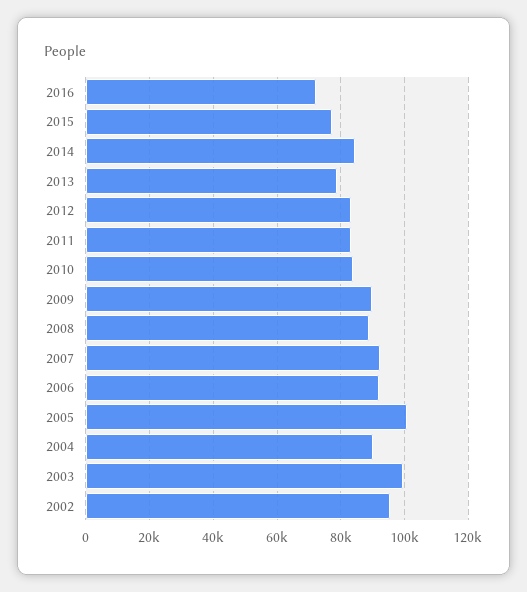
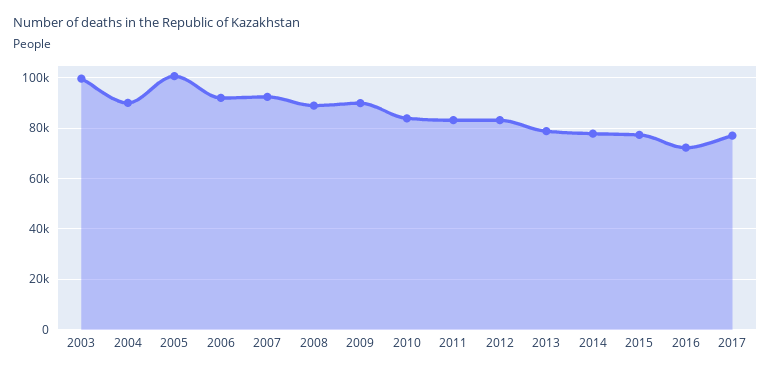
2014: 84000 -> 77500
2002: 96000 -> none
2017: none -> 77500

